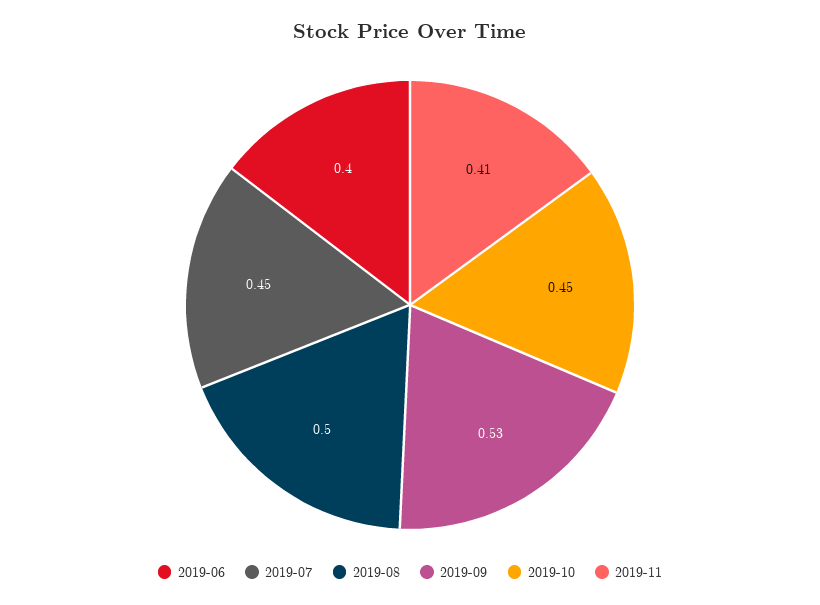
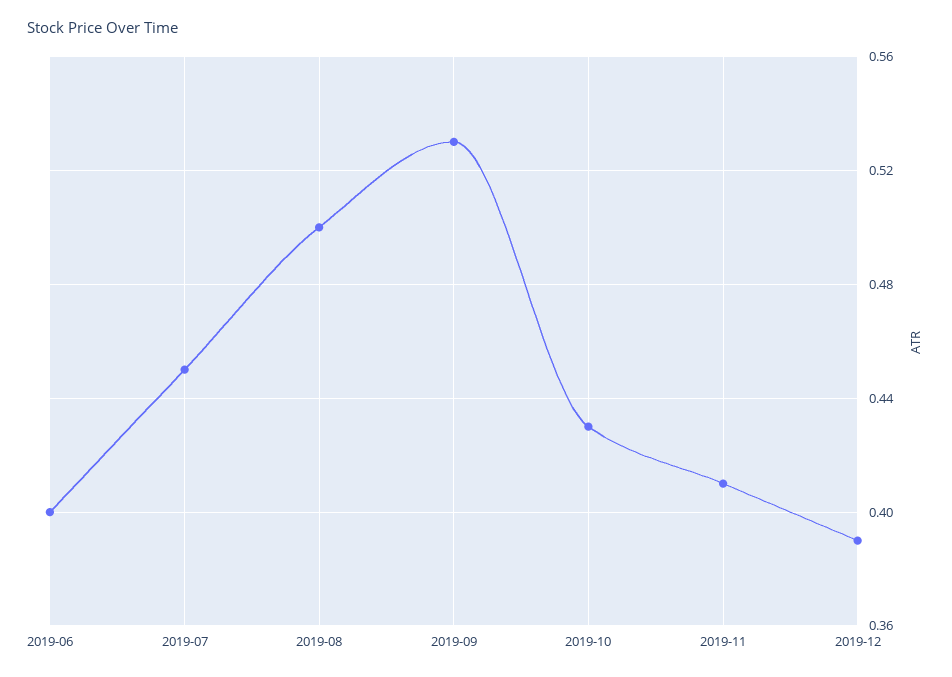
2019-10: 0.45 -> 0.43
2019-12: none -> 0.39

